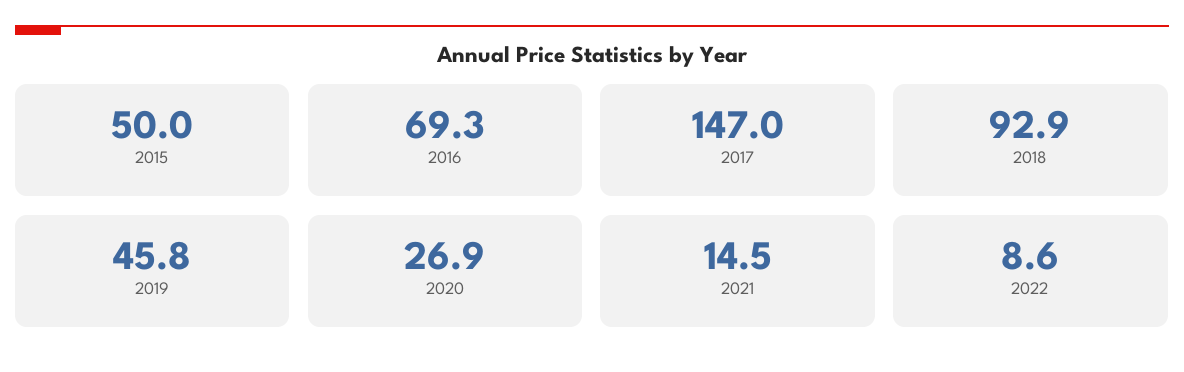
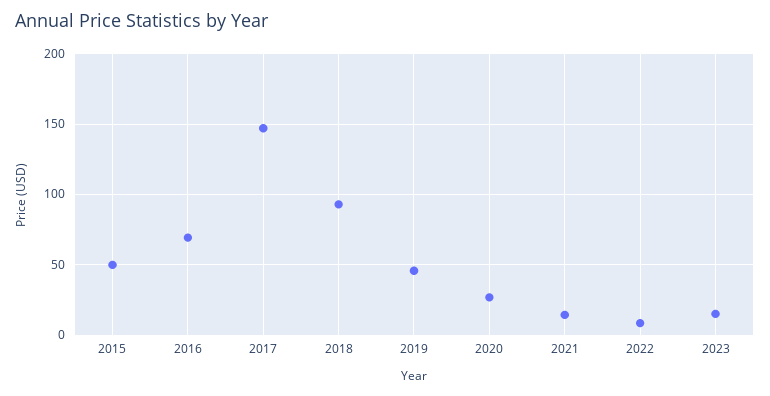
2023: none -> 15

